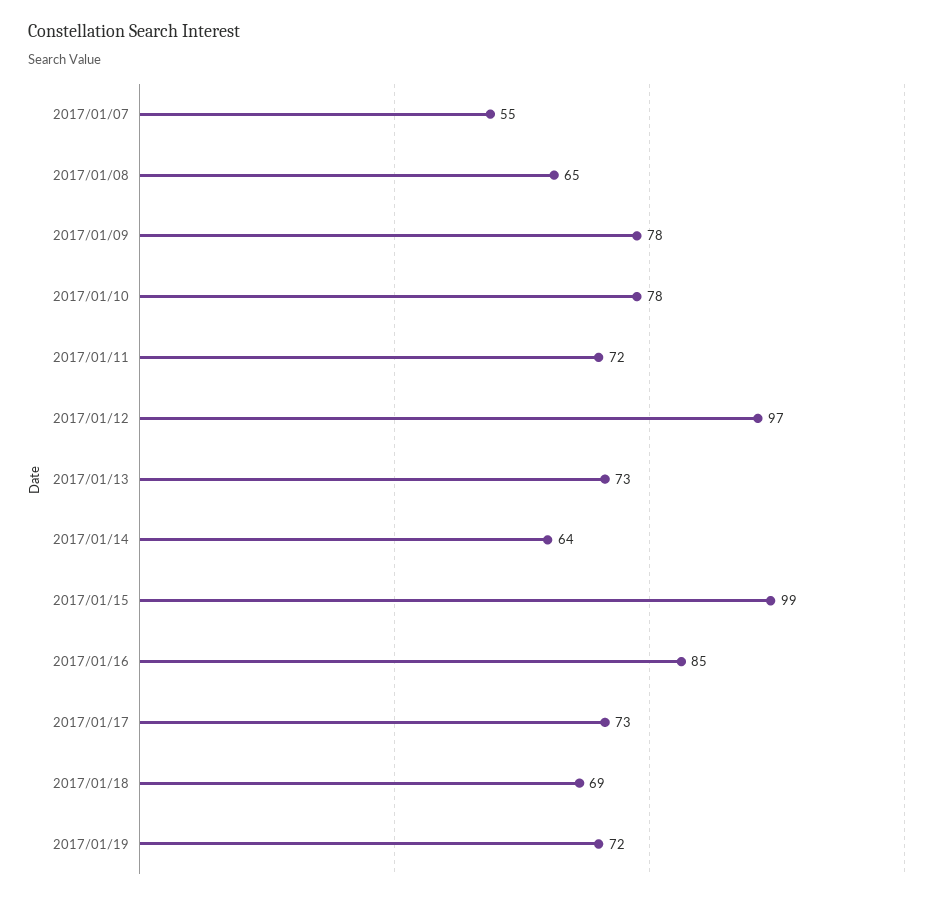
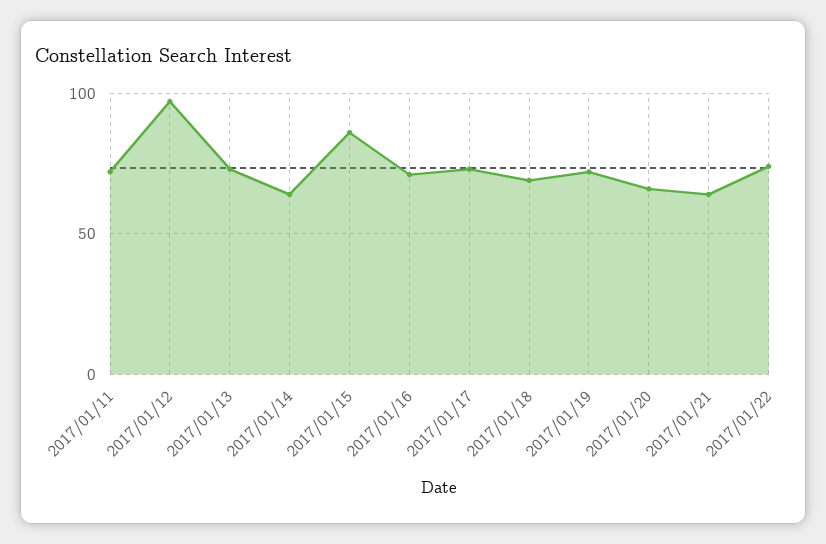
2017/01/07: 55 -> none
2017/01/08: 65 -> none
2017/01/09: 78 -> none
2017/01/10: 78 -> none
2017/01/15: 99 -> 85
2017/01/16: 85 -> 70
2017/01/20: none -> 65
2017/01/21: none -> 65
2017/01/22: none -> 75

